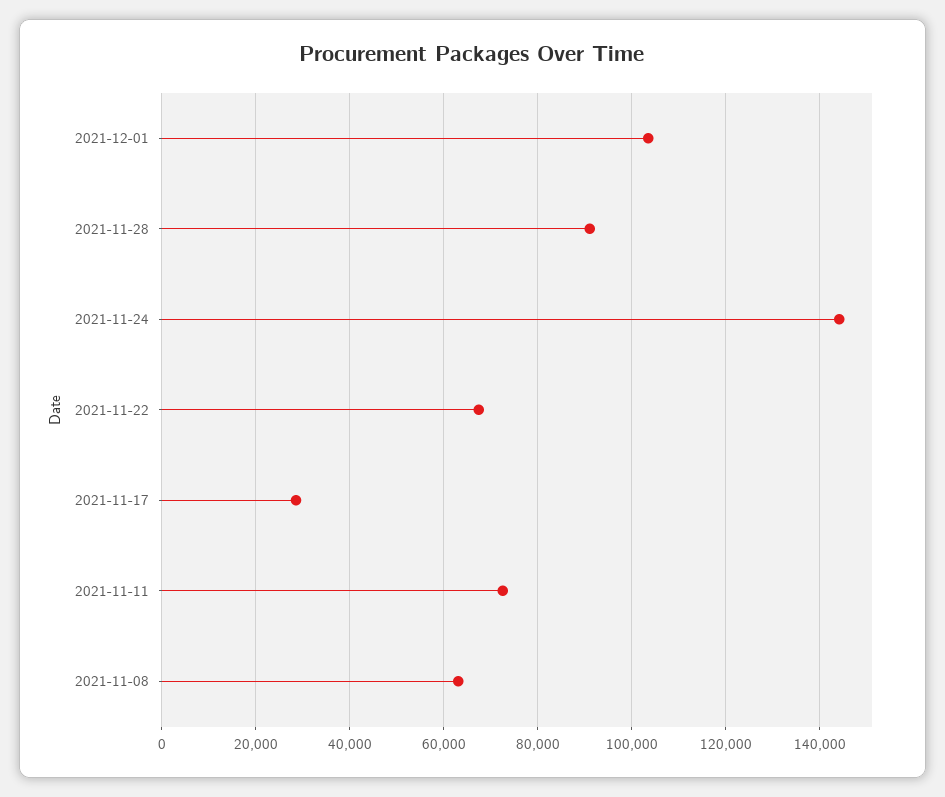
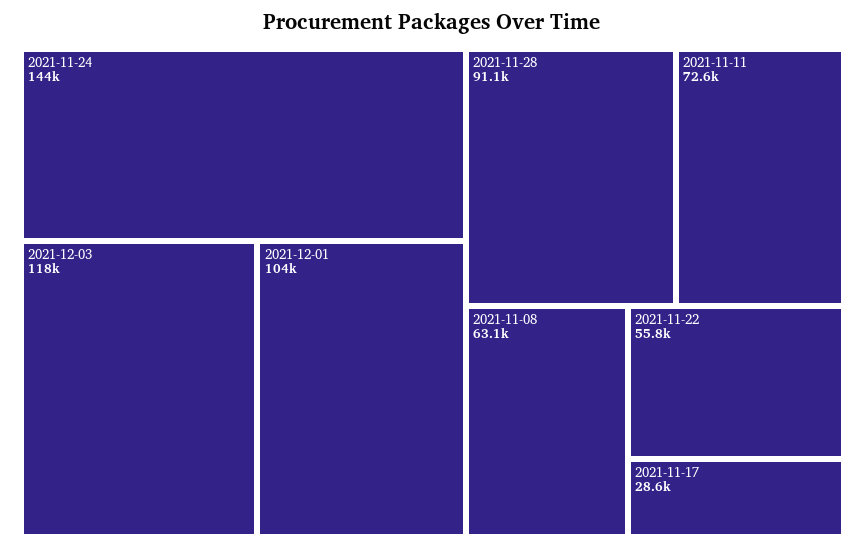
2021-11-22: 68000 -> 55800
2021-12-03: none -> 118000

